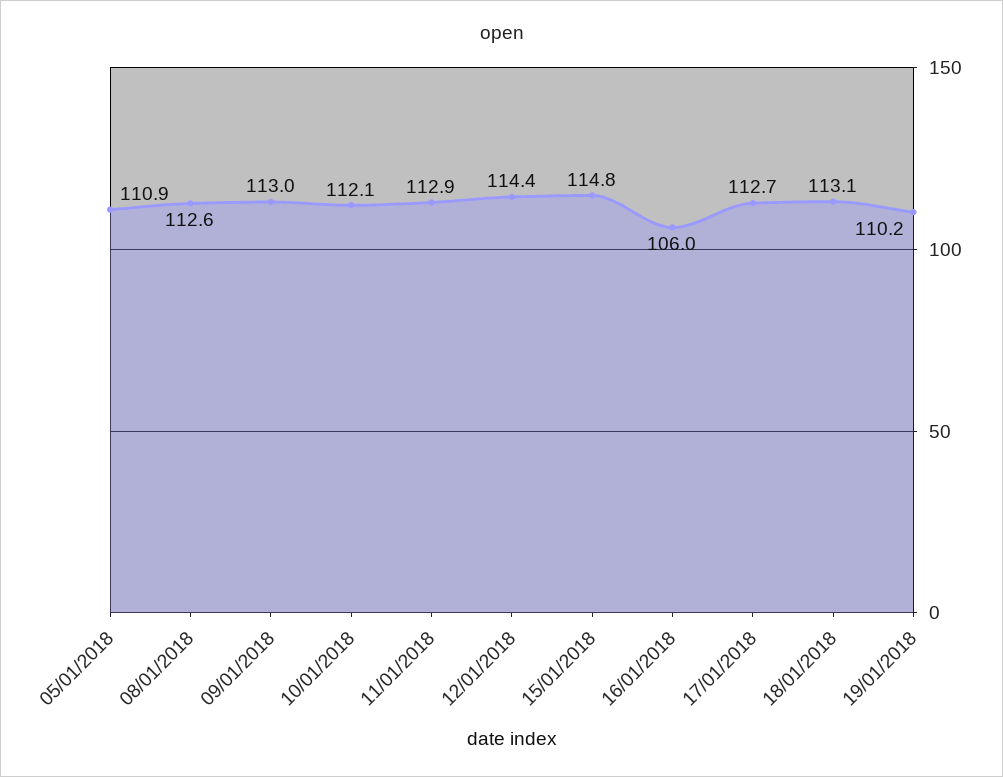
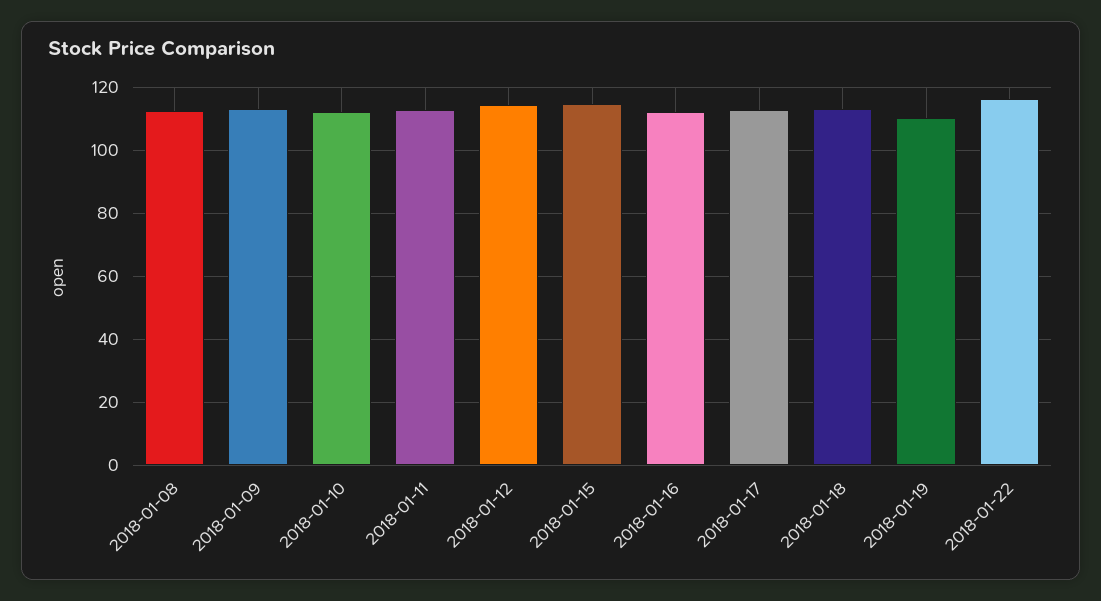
05/01/2018: 110.9 -> none
16/01/2018: 106 -> 112
2018-01-22: none -> 116

